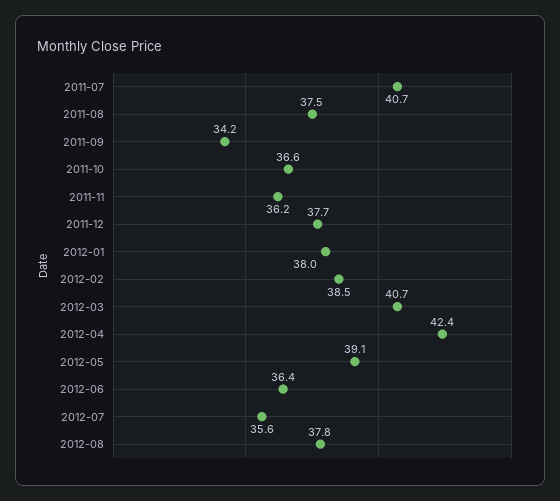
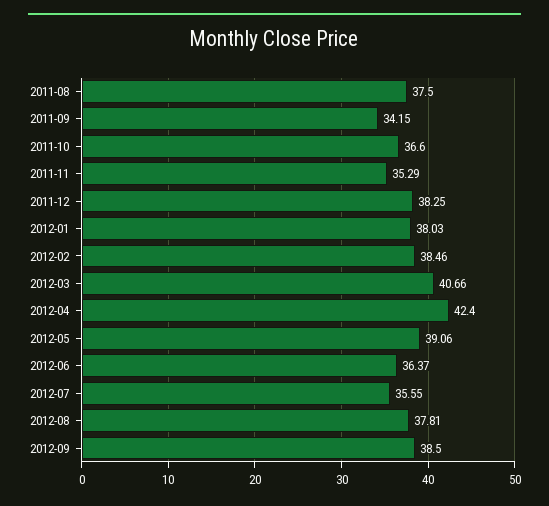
2011-07: 40.7 -> none
2011-11: 36.2 -> 35.29
2011-12: 37.7 -> 38.25
2012-09: none -> 38.5

